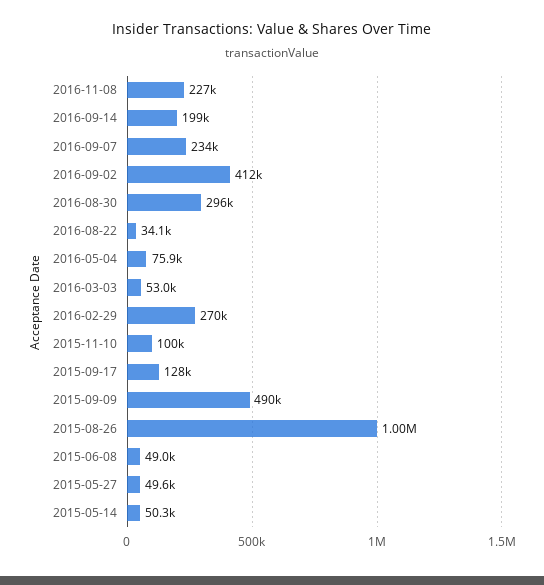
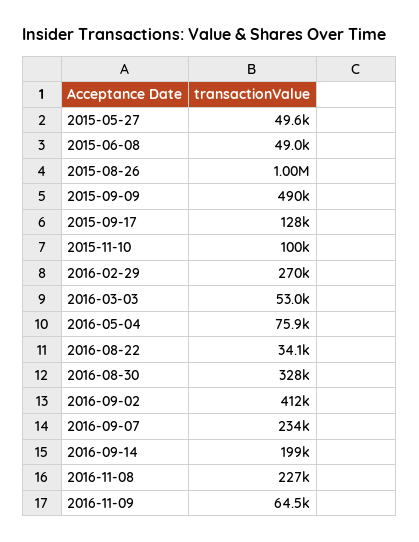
2016-08-30: 296000 -> 328000
2015-05-14: 50300 -> none
2016-11-09: none -> 64500

